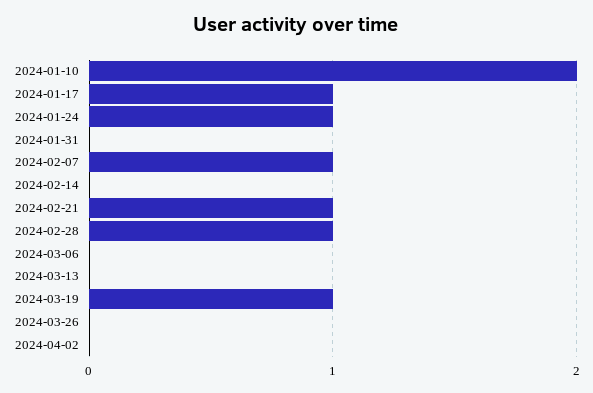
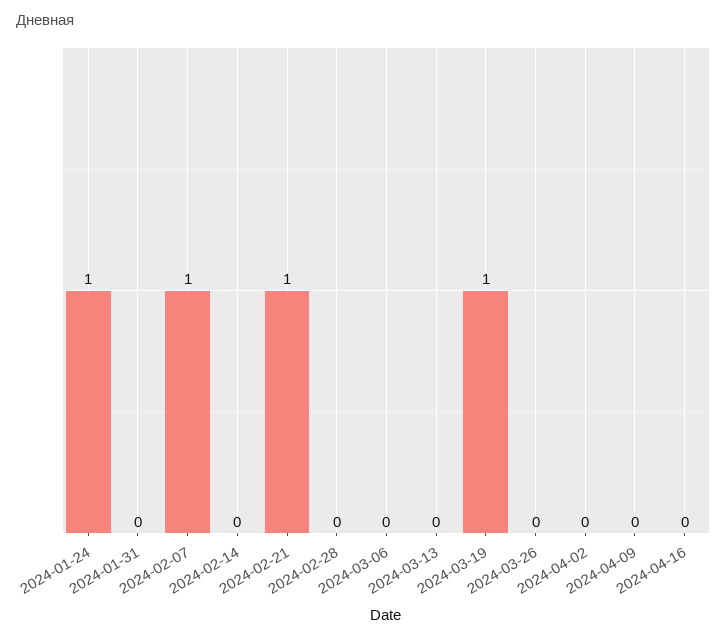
2024-01-10: 2 -> none
2024-01-17: 1 -> none
2024-02-28: 1 -> 0
2024-04-09: none -> 0
2024-04-16: none -> 0

